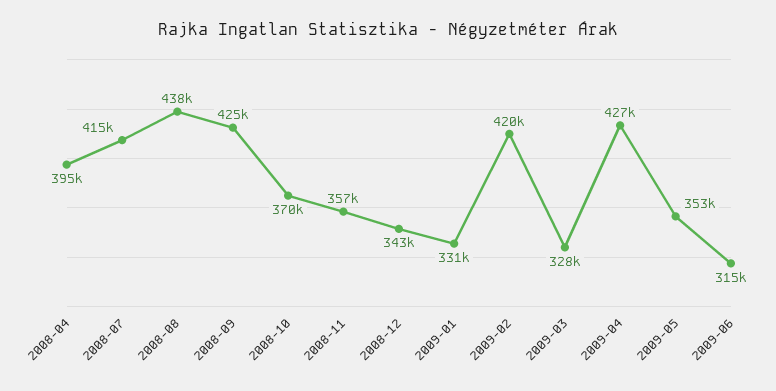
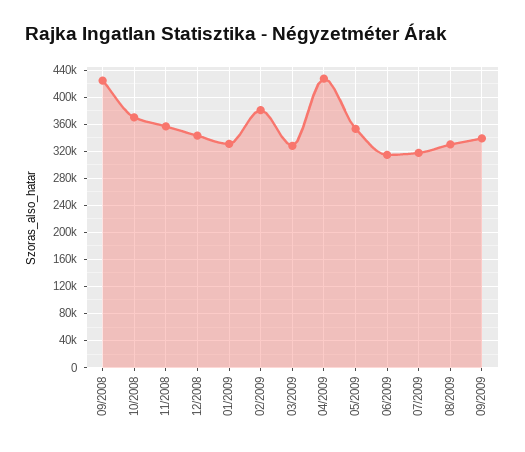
2008-04: 395000 -> none
2008-07: 415000 -> none
2008-08: 438000 -> none
2009-02: 420000 -> 380000
07/2009: none -> 320000
08/2009: none -> 330000
09/2009: none -> 340000

